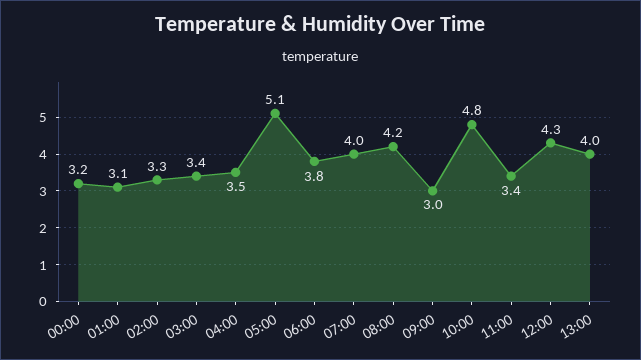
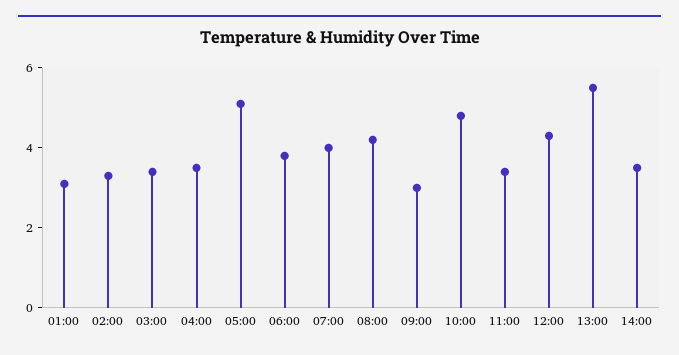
00:00: 3.2 -> none
13:00: 4 -> 5.5
14:00: none -> 3.5

